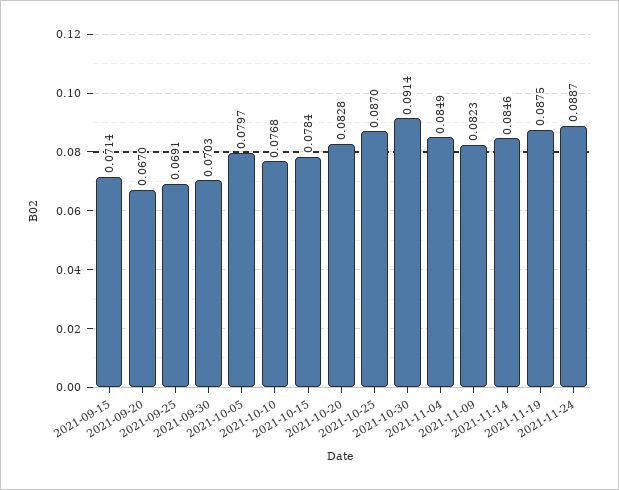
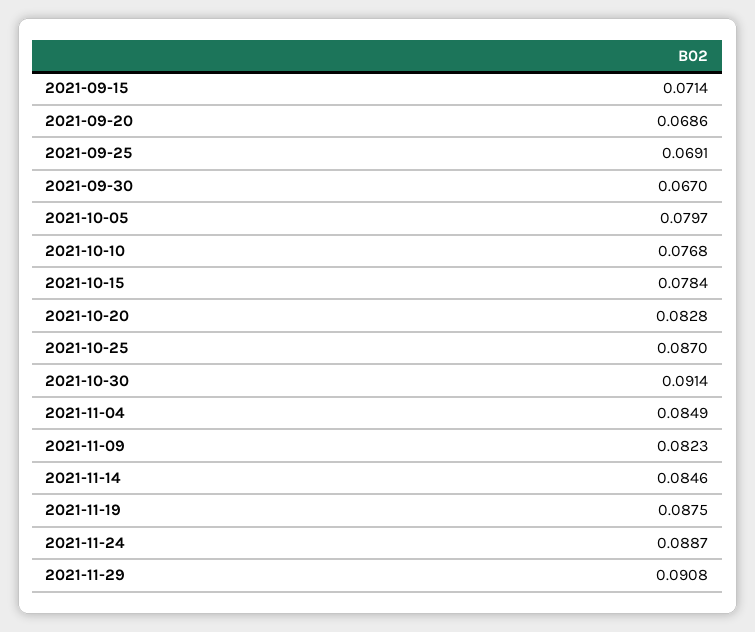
2021-09-20: 0.067 -> 0.0686
2021-09-30: 0.0703 -> 0.067
2021-11-29: none -> 0.0908

